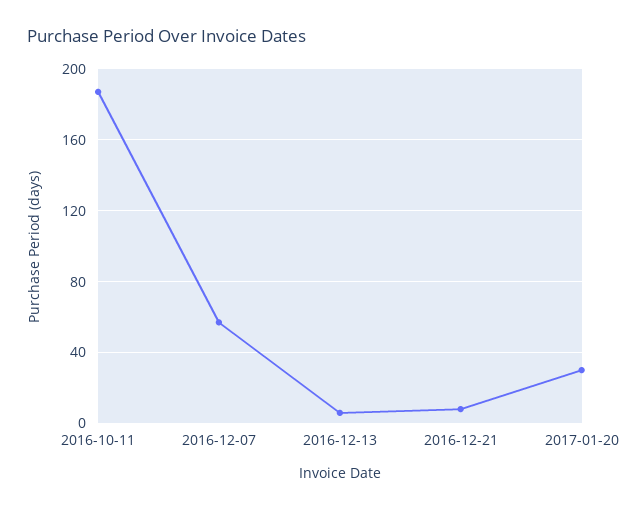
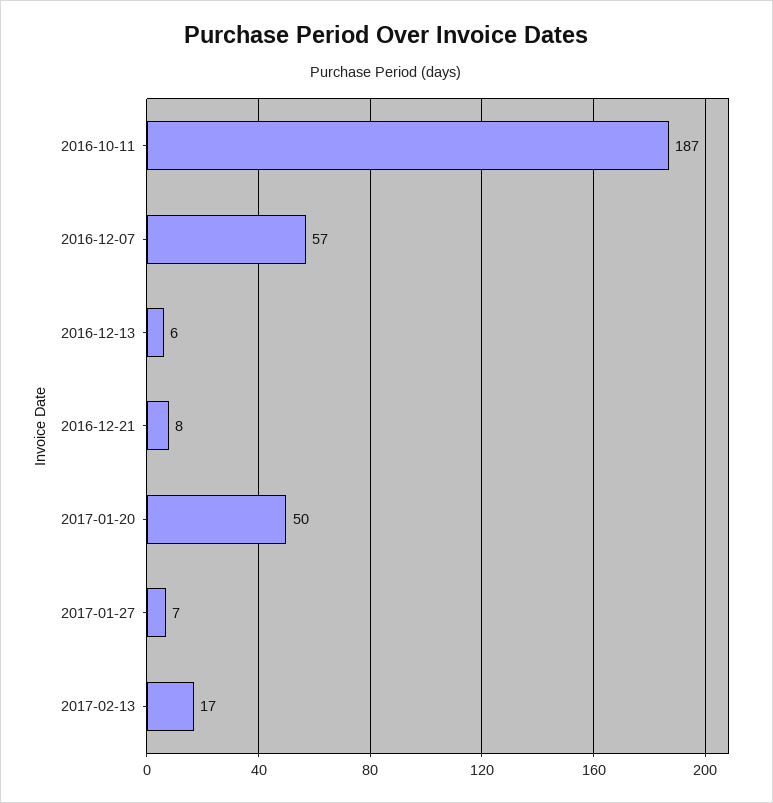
2017-01-20: 30 -> 50
2017-01-27: none -> 7
2017-02-13: none -> 17

